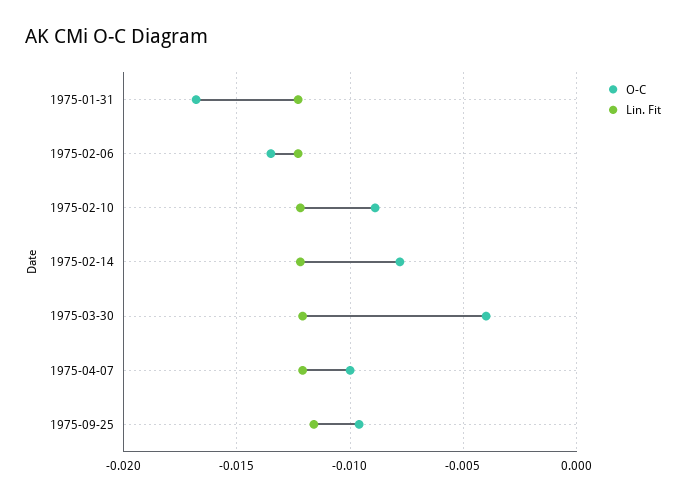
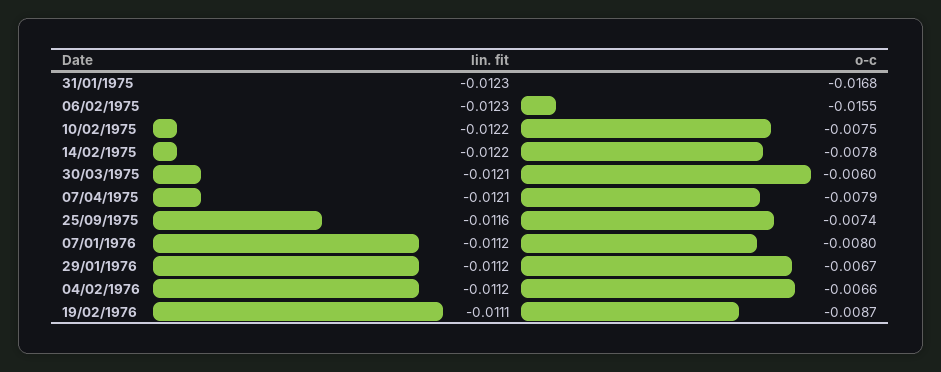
O-C, 1975-02-06: -0.0135 -> -0.0155
O-C, 1975-02-10: -0.009 -> -0.0075
O-C, 1975-03-30: -0.004 -> -0.006
O-C, 1975-04-07: -0.01 -> -0.0079
O-C, 1975-09-25: -0.0095 -> -0.0074
Lin. Fit, 07/01/1976: none -> -0.0112
O-C, 07/01/1976: none -> -0.008
Lin. Fit, 29/01/1976: none -> -0.0112
O-C, 29/01/1976: none -> -0.0067
Lin. Fit, 04/02/1976: none -> -0.0112
O-C, 04/02/1976: none -> -0.0066
Lin. Fit, 19/02/1976: none -> -0.0111
O-C, 19/02/1976: none -> -0.0087

